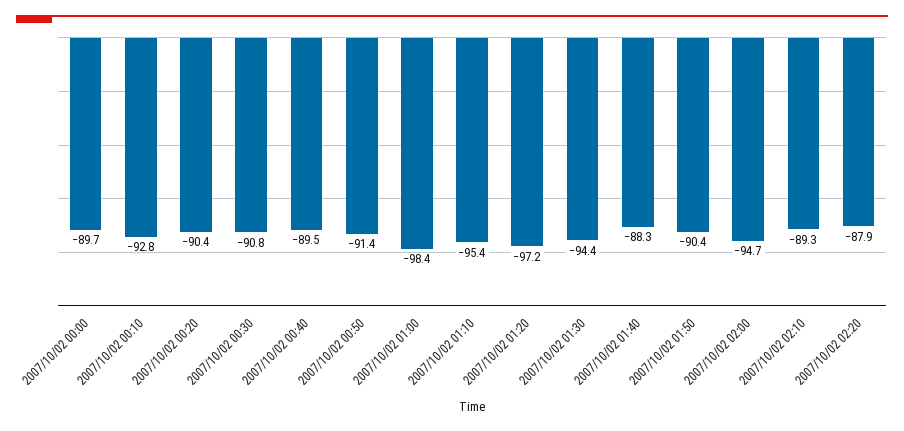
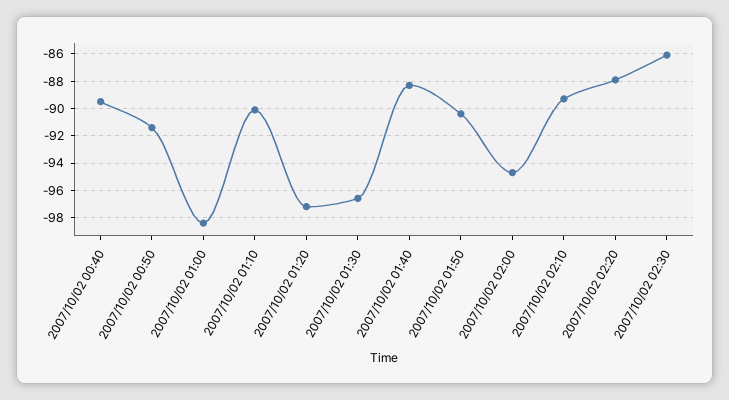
2007/10/02 00:00: -89.7 -> none
2007/10/02 00:10: -92.8 -> none
2007/10/02 00:20: -90.4 -> none
2007/10/02 00:30: -90.8 -> none
2007/10/02 01:10: -95.4 -> -90
2007/10/02 01:30: -94.4 -> -96.5
2007/10/02 02:30: none -> -86

